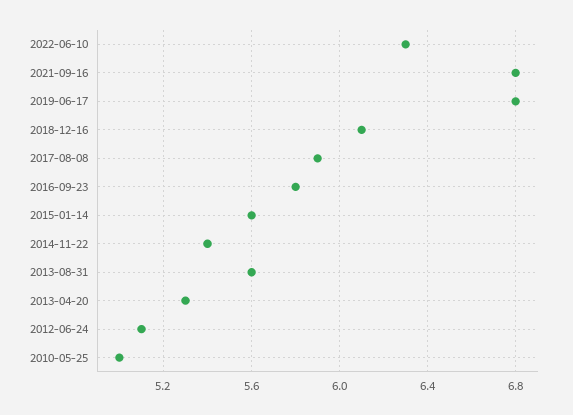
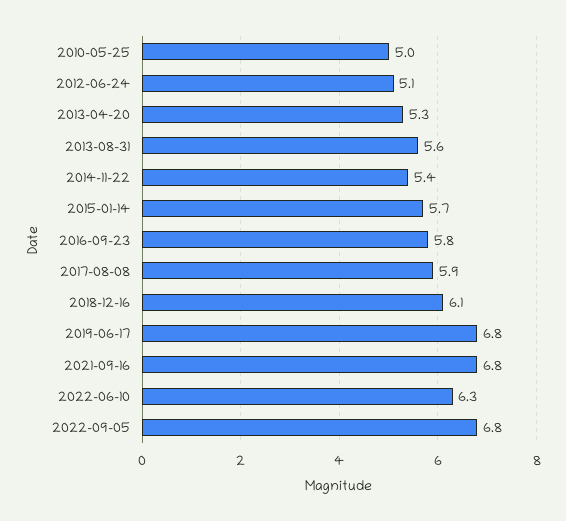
2015-01-14: 5.6 -> 5.7
2022-09-05: none -> 6.8

